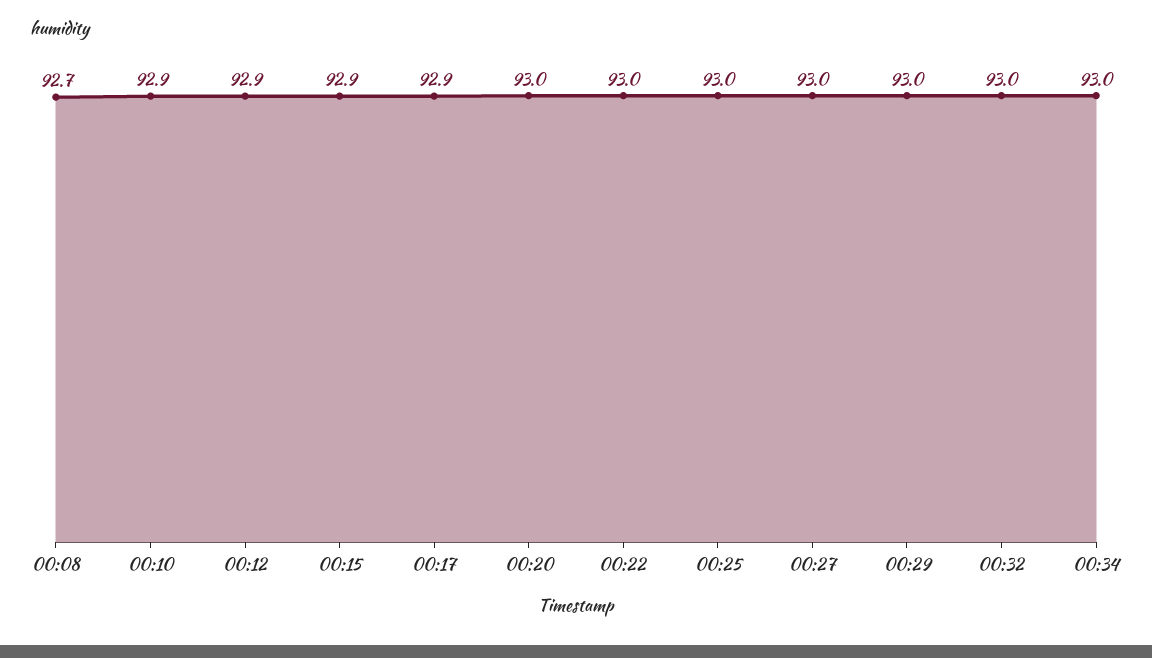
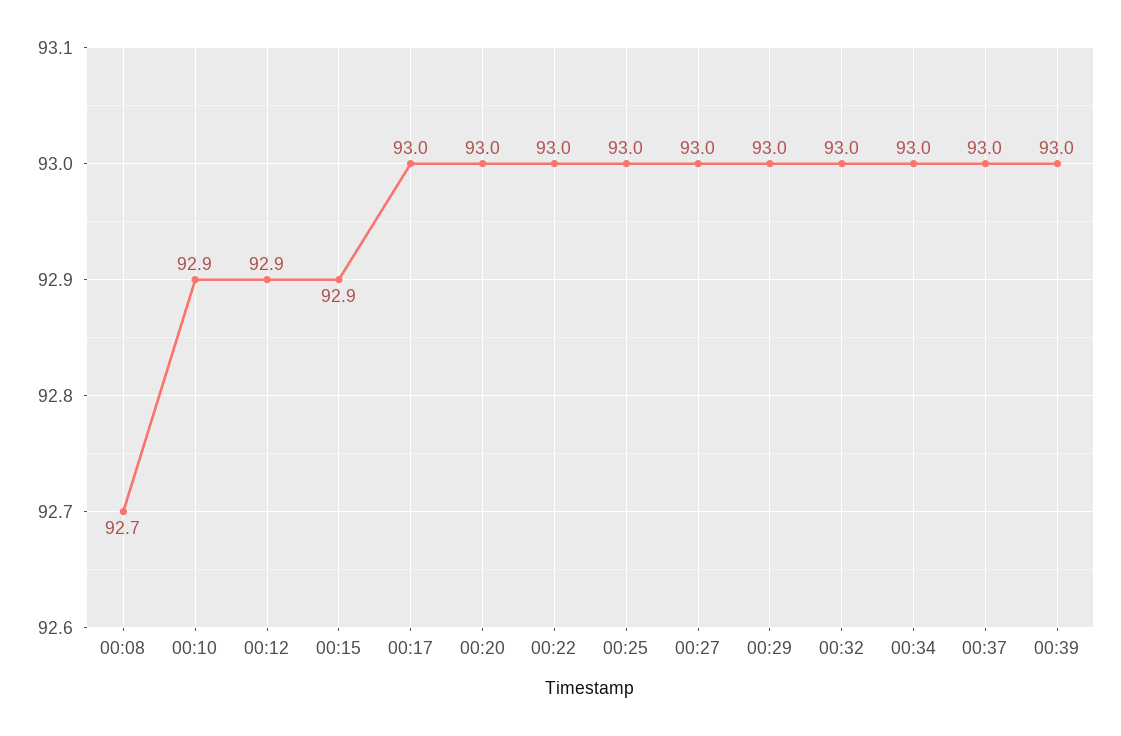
00:17: 92.9 -> 93
00:37: none -> 93
00:39: none -> 93

